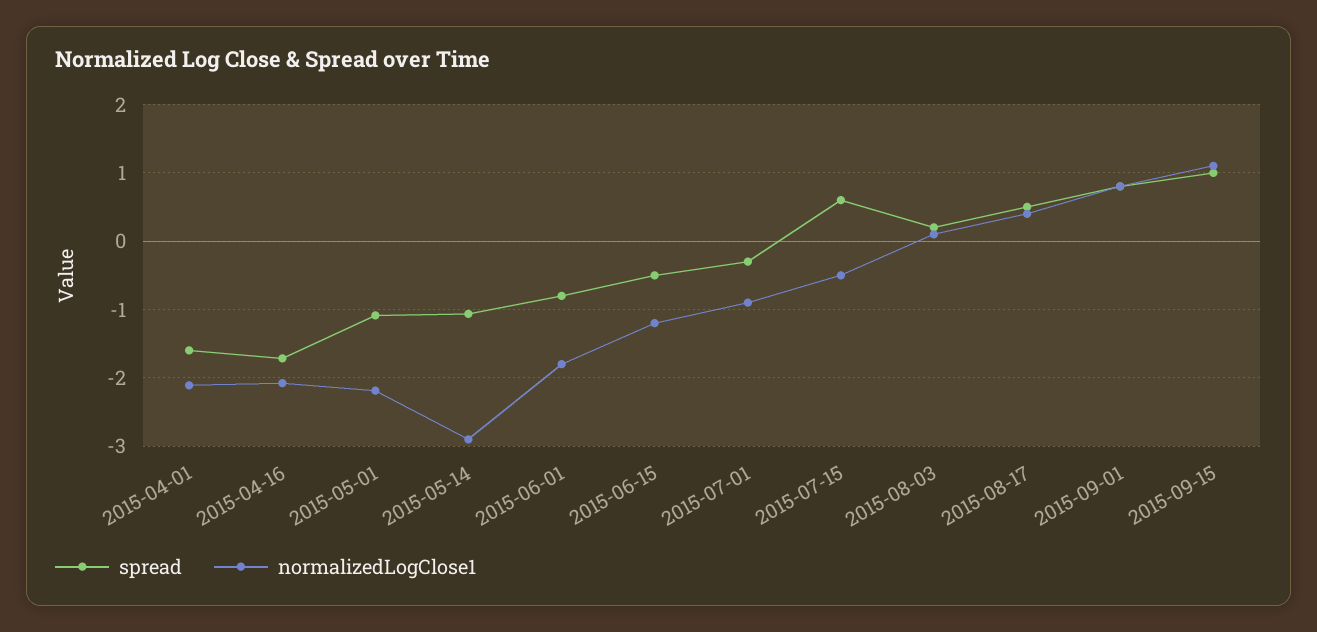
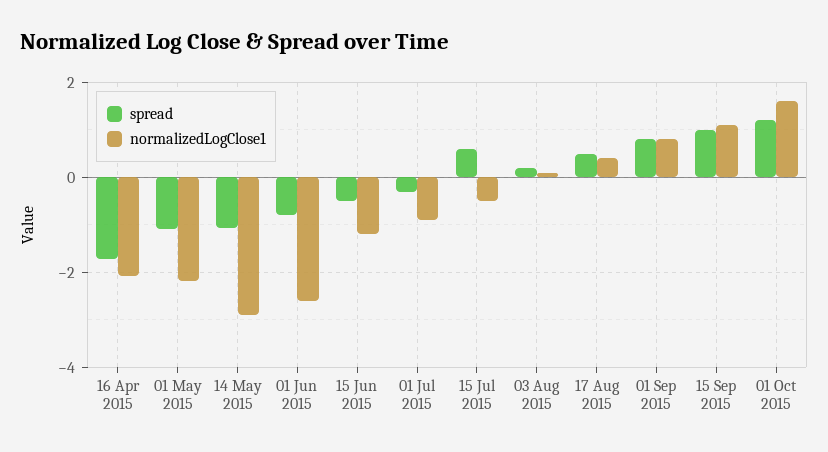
spread, 2015-04-01: -1.6 -> none
normalizedLogClose1, 2015-04-01: -2.1 -> none
normalizedLogClose1, 2015-06-01: -1.8 -> -2.6
spread, 01 Oct 2015: none -> 1.2
normalizedLogClose1, 01 Oct 2015: none -> 1.6

